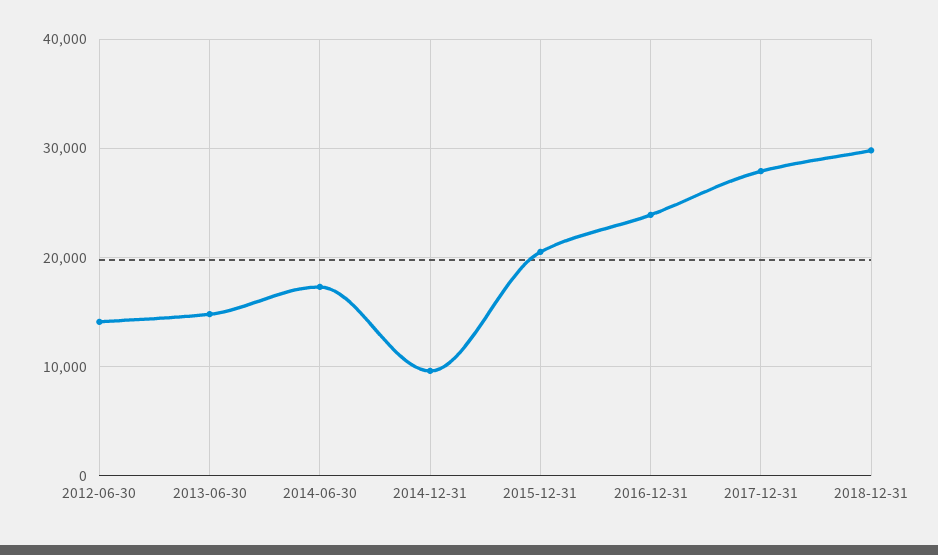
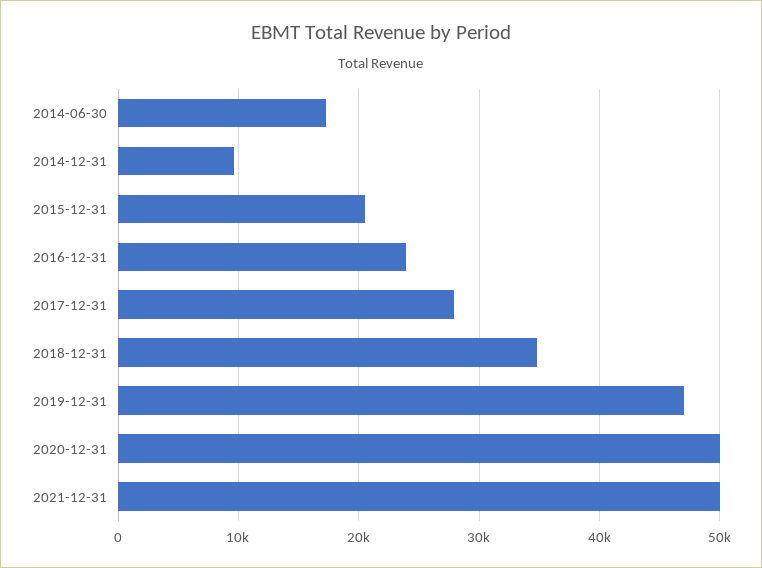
2012-06-30: 14000 -> none
2013-06-30: 15000 -> none
2018-12-31: 30000 -> 35000
2019-12-31: none -> 47000
2020-12-31: none -> 50000
2021-12-31: none -> 50000

